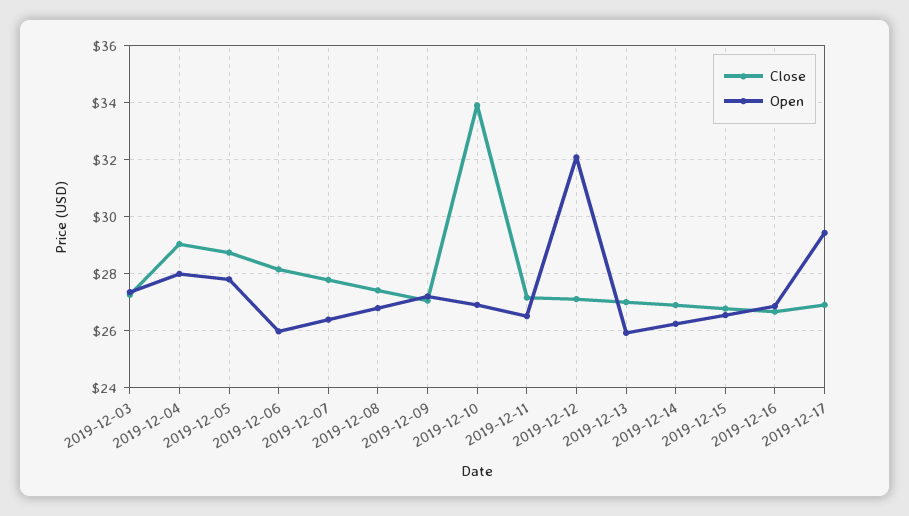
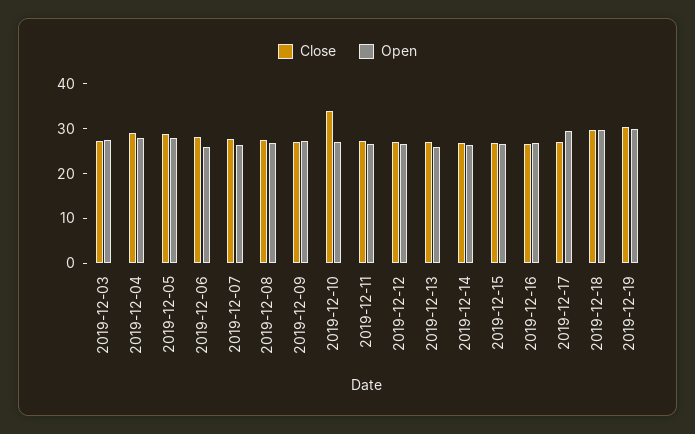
Open, 2019-12-12: 32 -> 26
Close, 2019-12-18: none -> 30
Open, 2019-12-18: none -> 30
Close, 2019-12-19: none -> 30
Open, 2019-12-19: none -> 30

